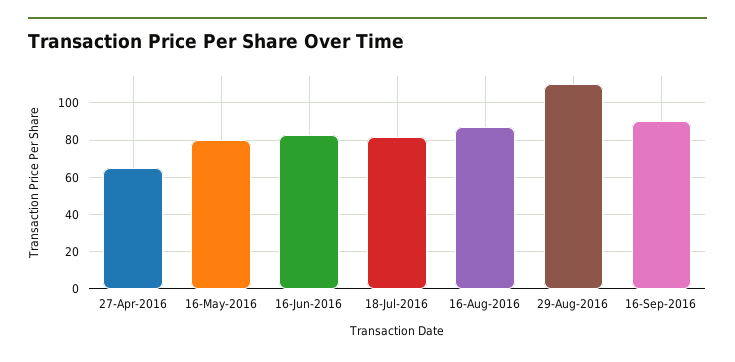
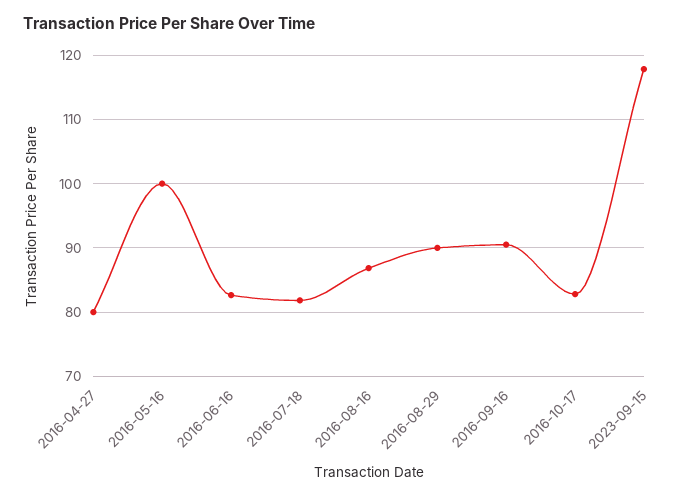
27-Apr-2016: 65 -> 80
16-May-2016: 80 -> 100
29-Aug-2016: 110 -> 90
2016-10-17: none -> 83
2023-09-15: none -> 118

